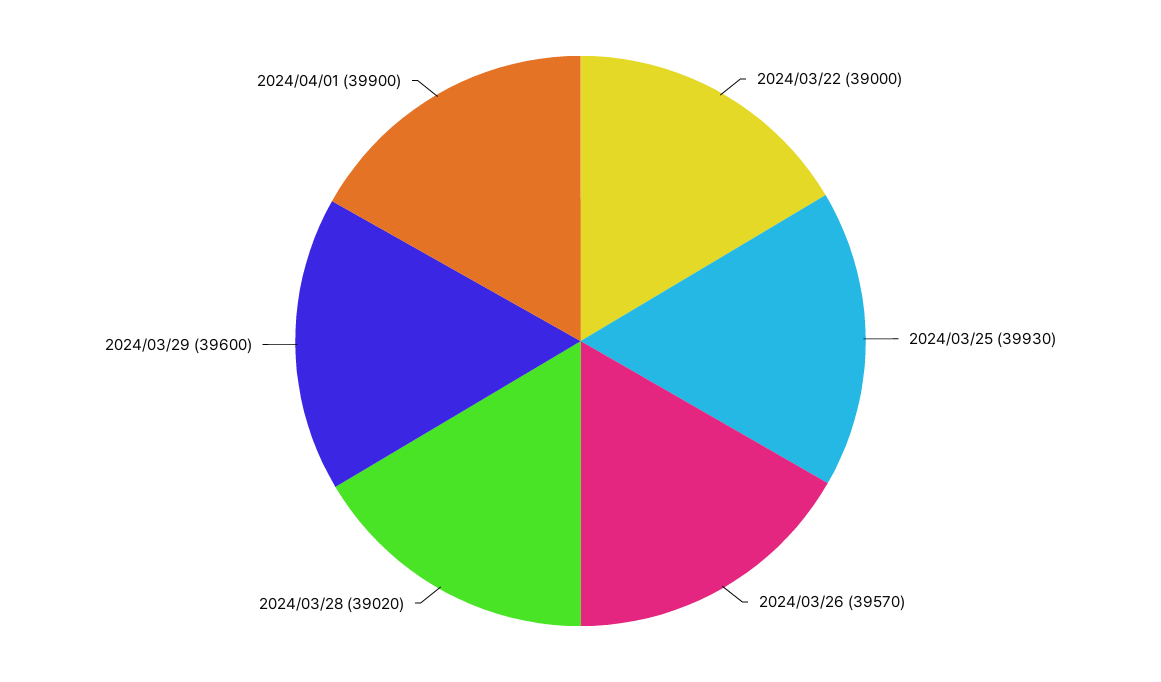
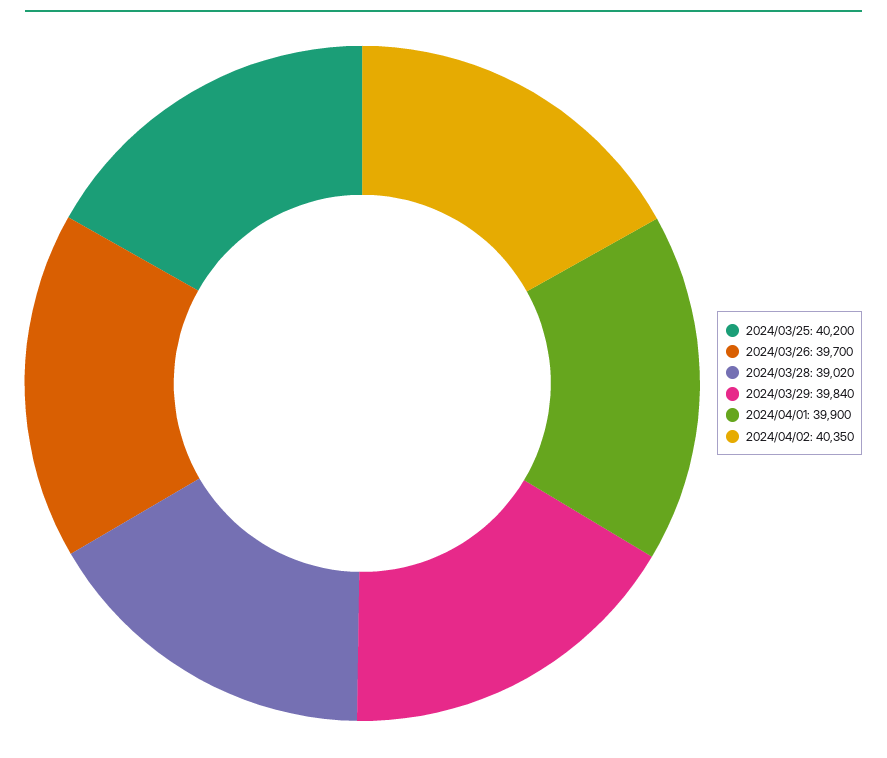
2024/03/22: 39000 -> none
2024/03/25: 39930 -> 40200
2024/03/26: 39570 -> 39700
2024/03/29: 39600 -> 39840
2024/04/02: none -> 40350

